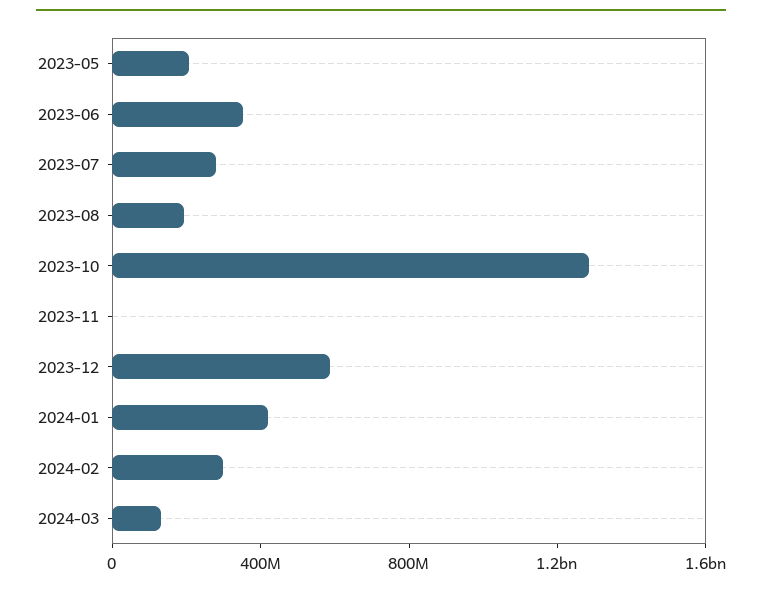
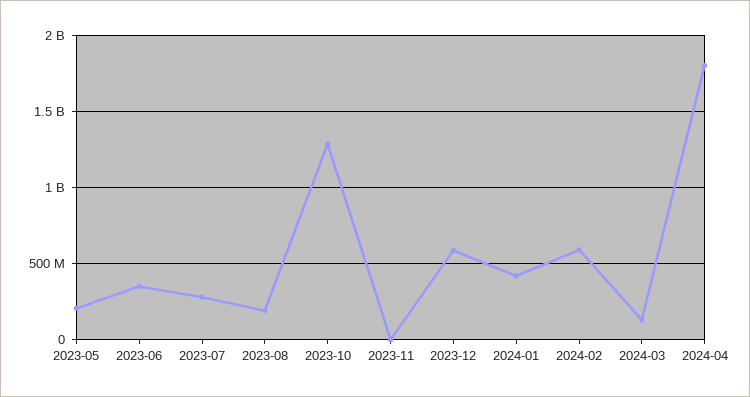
2024-02: 300000000 -> 600000000
2024-04: none -> 1800000000

